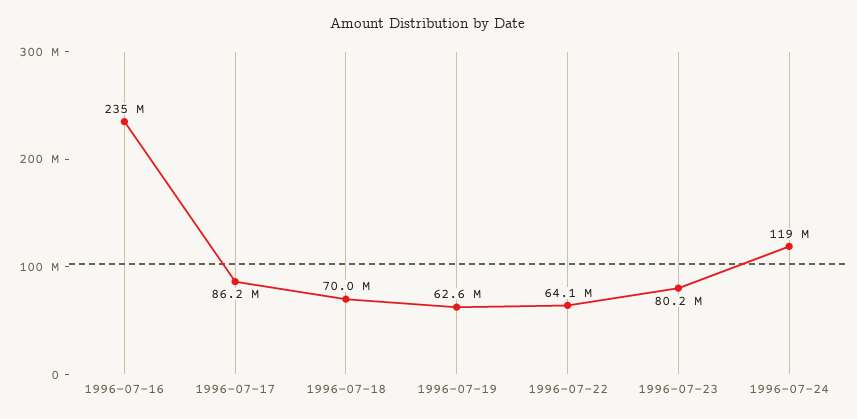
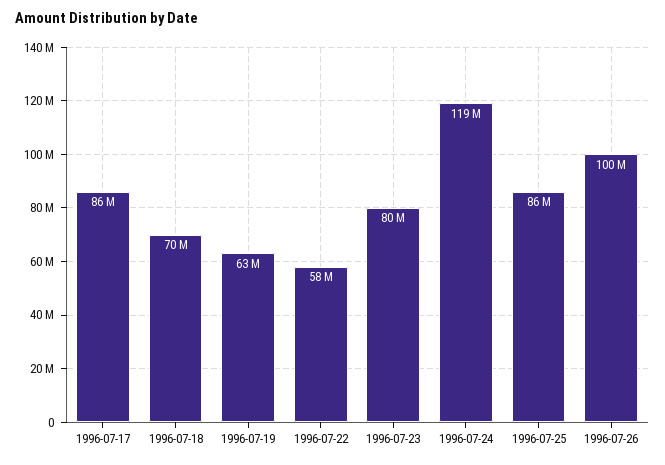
1996-07-16: 235000000 -> none
1996-07-22: 64100000 -> 58000000
1996-07-25: none -> 86000000
1996-07-26: none -> 100000000

